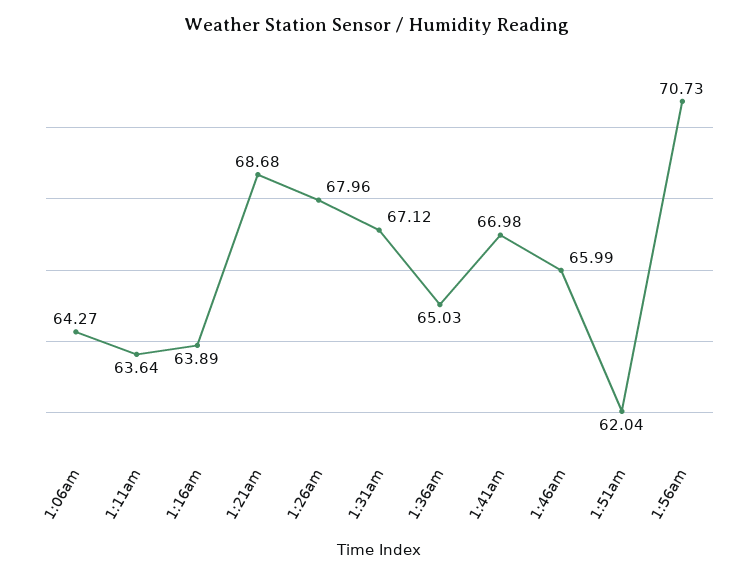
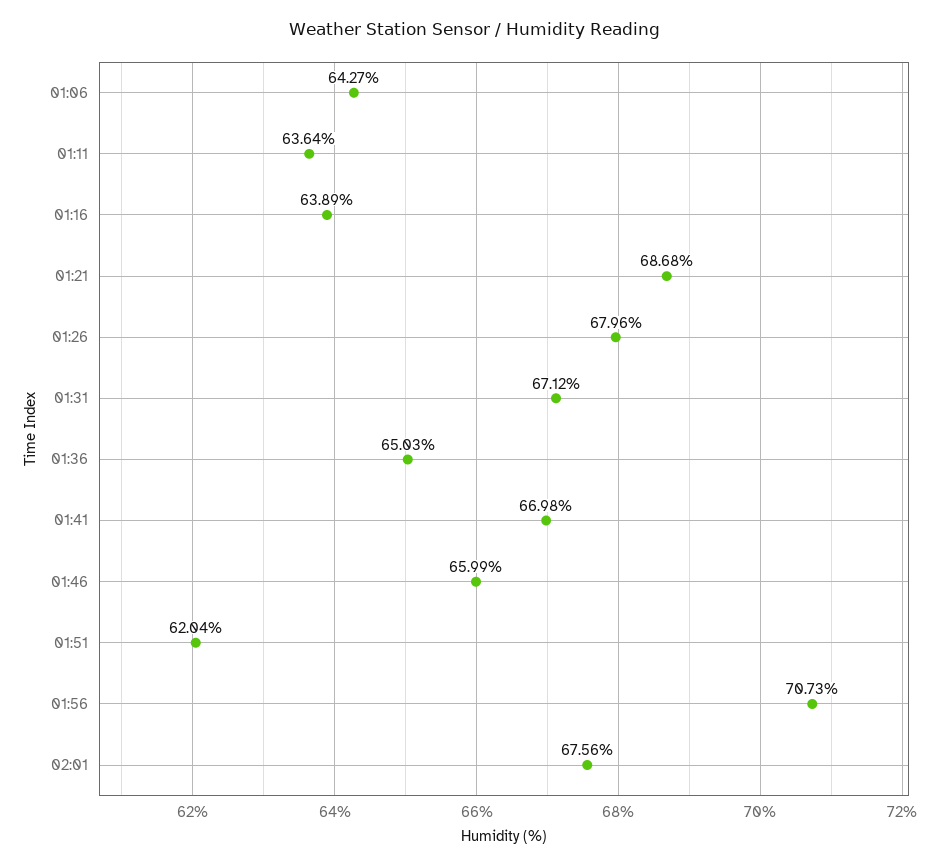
02:01: none -> 67.56

